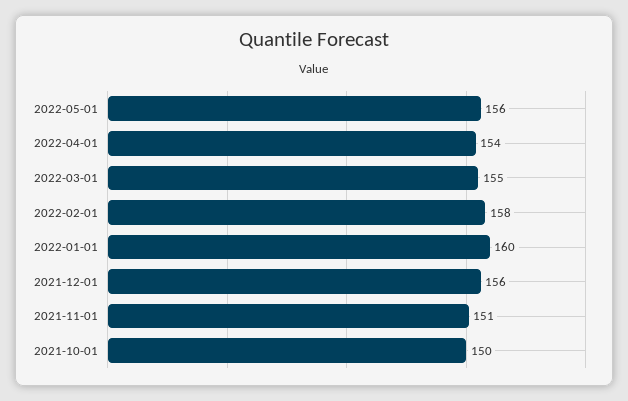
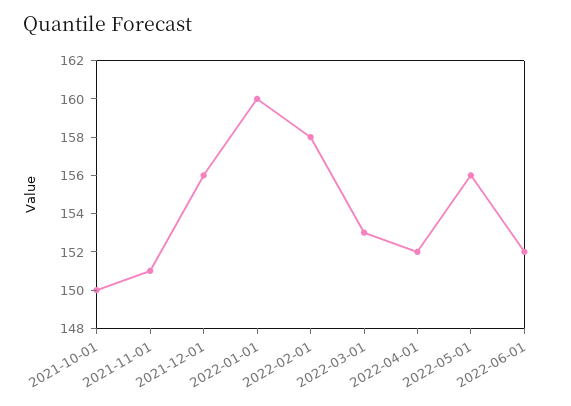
2022-04-01: 154 -> 152
2022-03-01: 155 -> 153
2022-06-01: none -> 152

